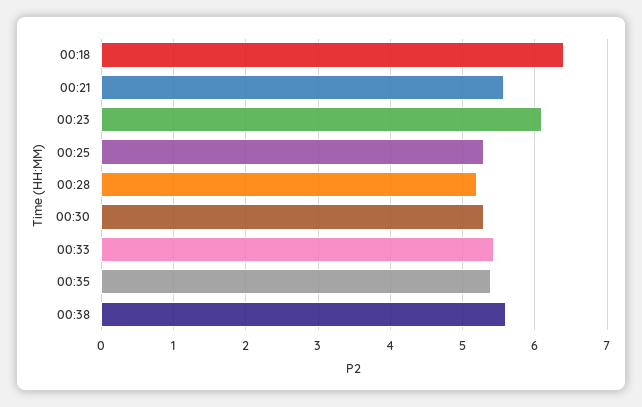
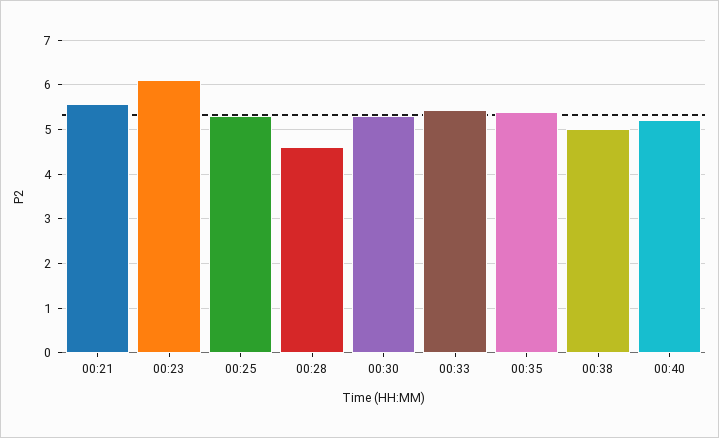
00:18: 6.4 -> none
00:28: 5.2 -> 4.6
00:38: 5.6 -> 5
00:40: none -> 5.2

